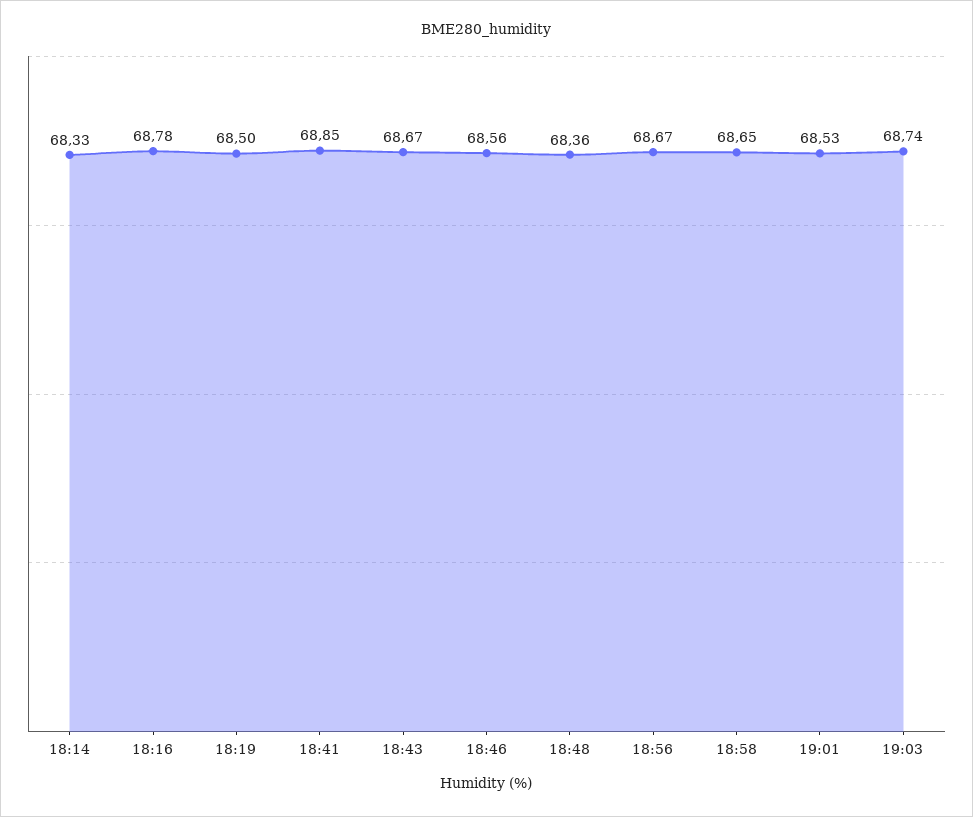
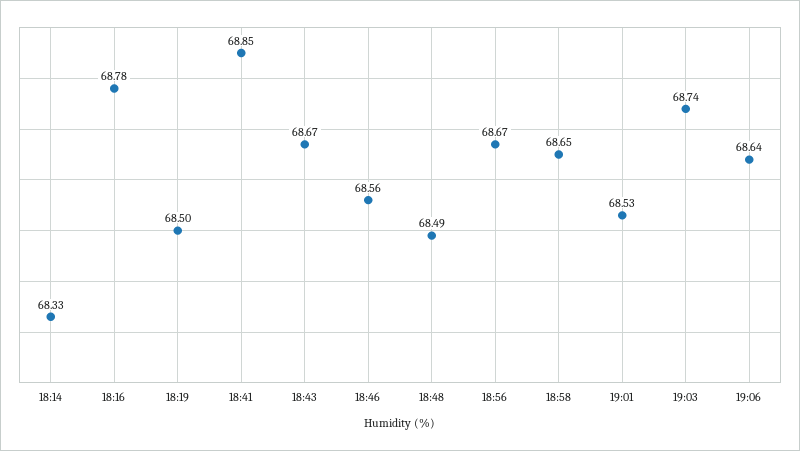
18:48: 68.36 -> 68.49
19:06: none -> 68.64

